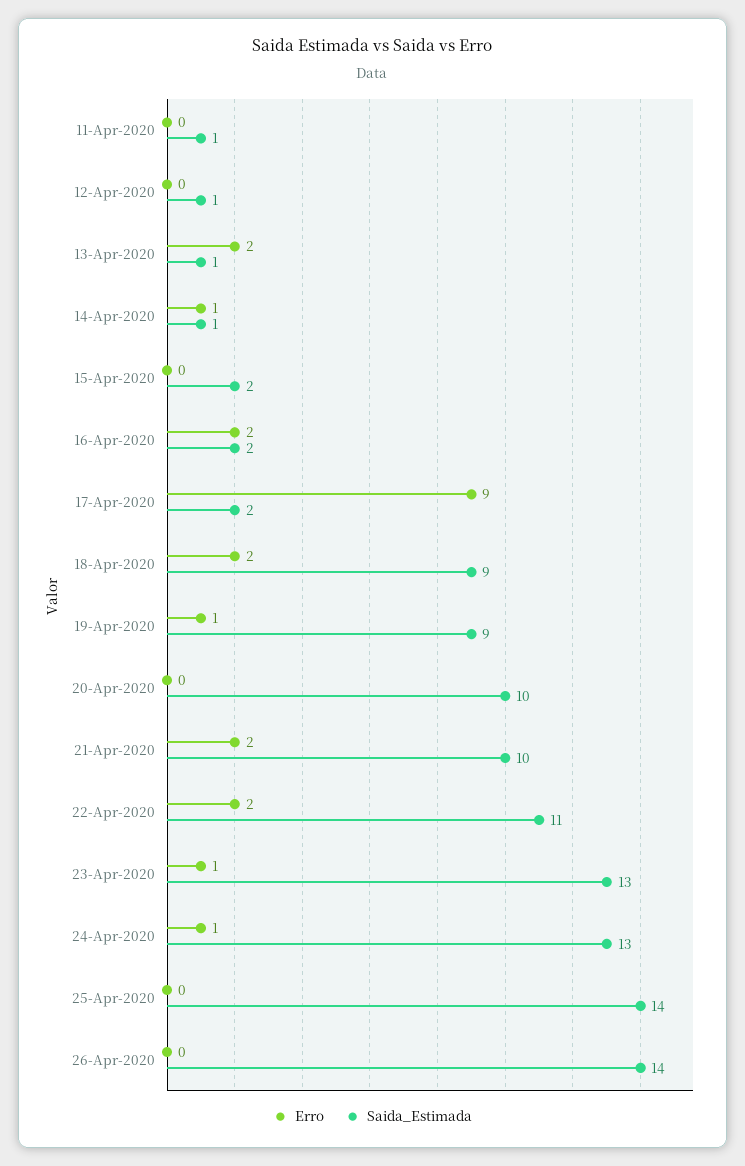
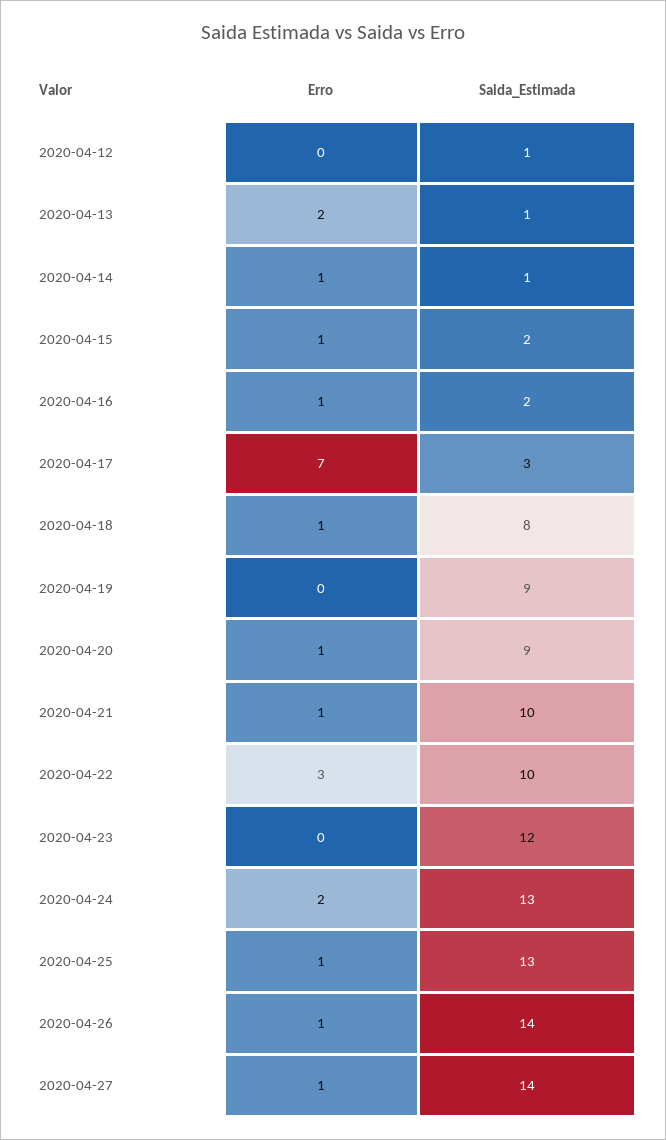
Erro, 11-Apr-2020: 0 -> none
Saida_Estimada, 11-Apr-2020: 1 -> none
Erro, 15-Apr-2020: 0 -> 1
Erro, 16-Apr-2020: 2 -> 1
Erro, 17-Apr-2020: 9 -> 7
Saida_Estimada, 17-Apr-2020: 2 -> 3
Erro, 18-Apr-2020: 2 -> 1
Saida_Estimada, 18-Apr-2020: 9 -> 8
Erro, 19-Apr-2020: 1 -> 0
Erro, 20-Apr-2020: 0 -> 1
Saida_Estimada, 20-Apr-2020: 10 -> 9
Erro, 21-Apr-2020: 2 -> 1
Erro, 22-Apr-2020: 2 -> 3
Saida_Estimada, 22-Apr-2020: 11 -> 10
Erro, 23-Apr-2020: 1 -> 0
Saida_Estimada, 23-Apr-2020: 13 -> 12
Erro, 24-Apr-2020: 1 -> 2
Erro, 25-Apr-2020: 0 -> 1
Saida_Estimada, 25-Apr-2020: 14 -> 13
Erro, 26-Apr-2020: 0 -> 1
Erro, 2020-04-27: none -> 1
Saida_Estimada, 2020-04-27: none -> 14

